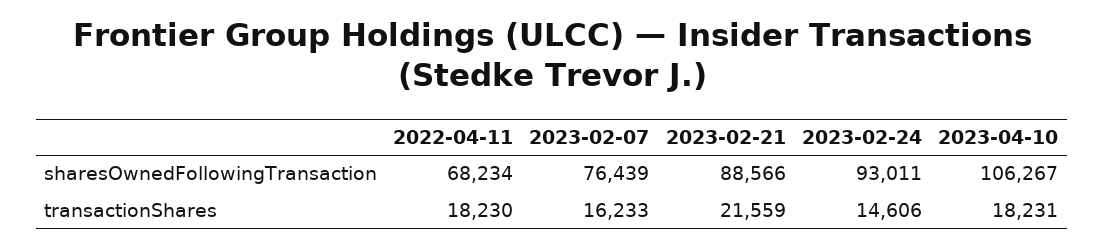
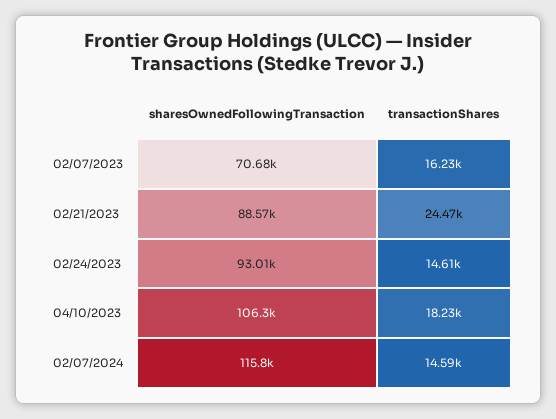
2022-04-11, sharesOwnedFollowingTransaction: 68234 -> none
2023-02-07, sharesOwnedFollowingTransaction: 76439 -> 70680
2022-04-11, transactionShares: 18230 -> none
2023-02-21, transactionShares: 21559 -> 24470
02/07/2024, sharesOwnedFollowingTransaction: none -> 115800
02/07/2024, transactionShares: none -> 14590

